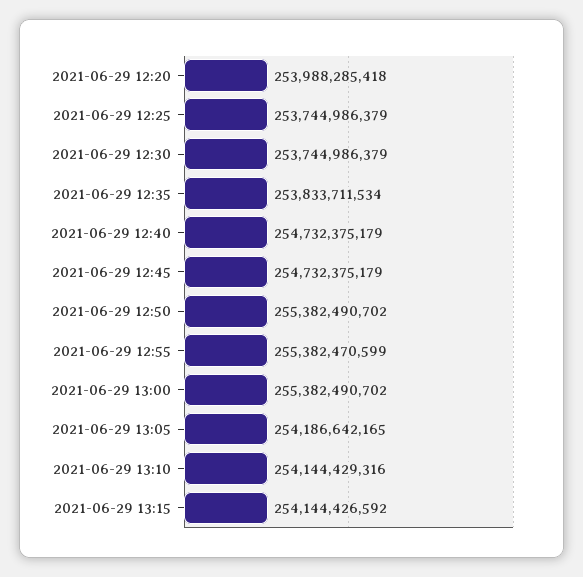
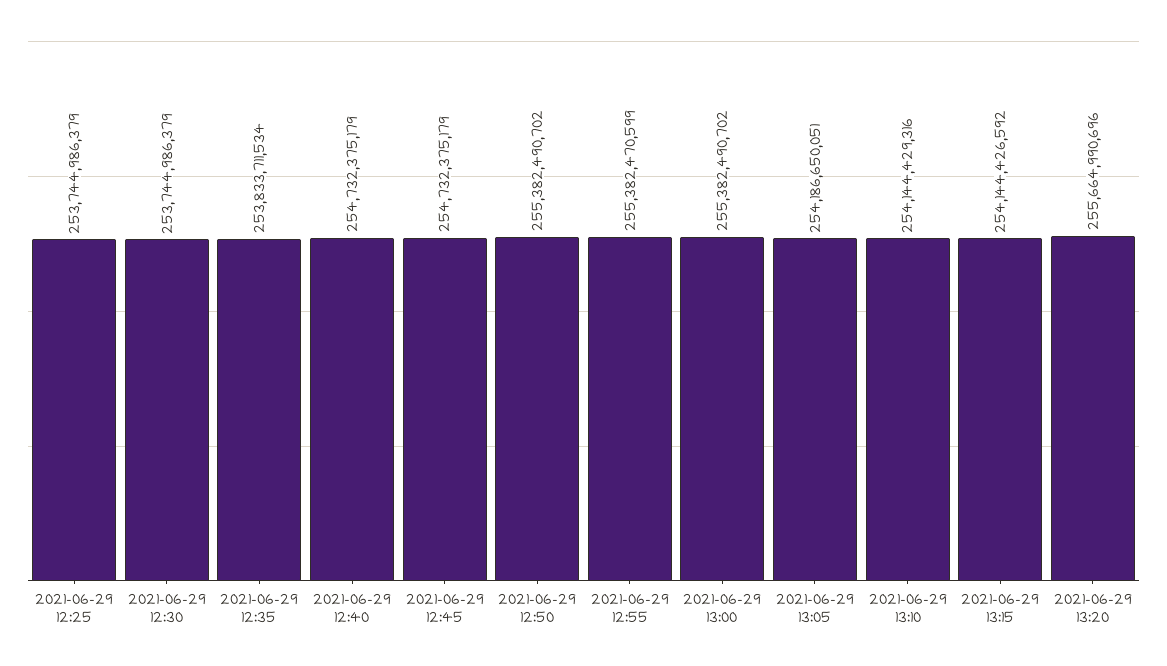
2021-06-29 12:20: 253988285418 -> none
2021-06-29 13:05: 254186642165 -> 254186650051
2021-06-29 13:20: none -> 255664990696

